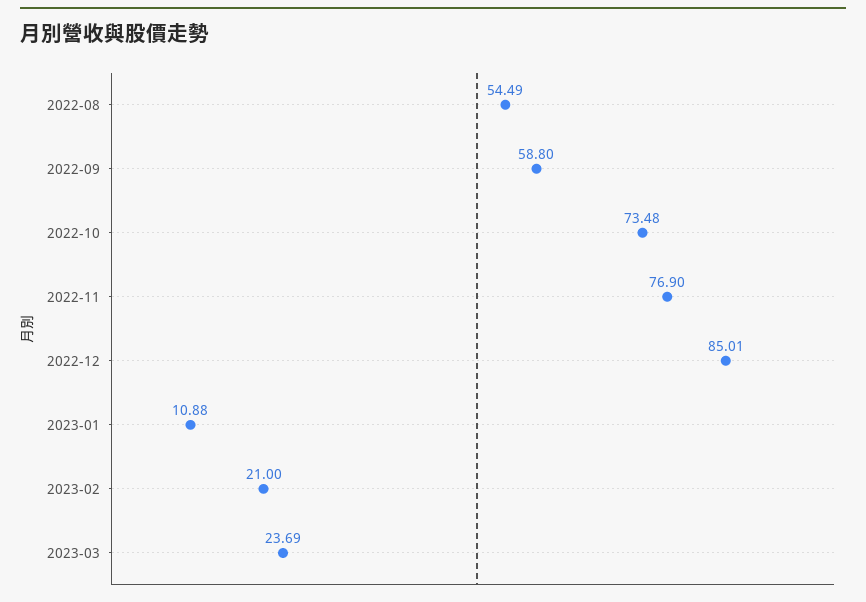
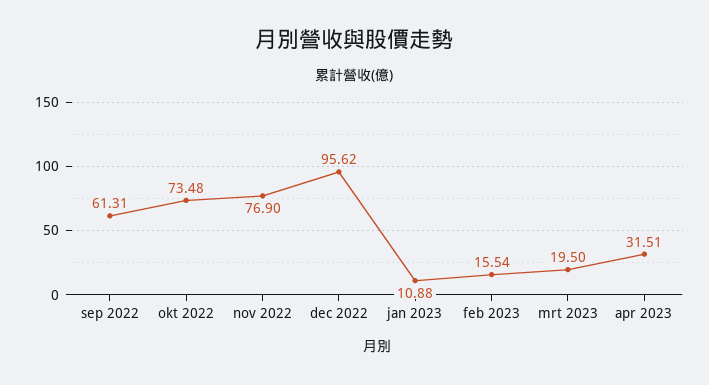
2022-08: 54.49 -> none
2022-09: 58.8 -> 61.31
2022-12: 85.01 -> 95.62
2023-02: 21 -> 15.54
2023-03: 23.69 -> 19.5
apr 2023: none -> 31.51

